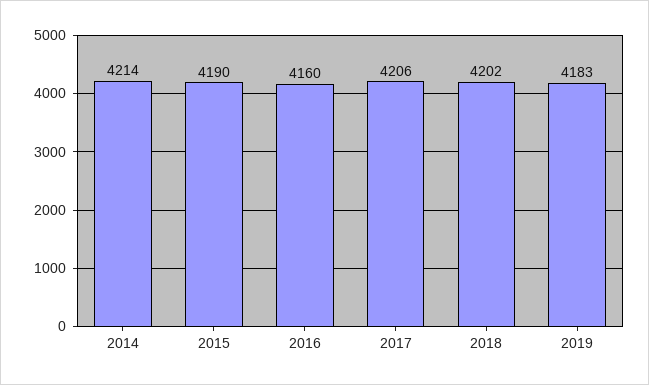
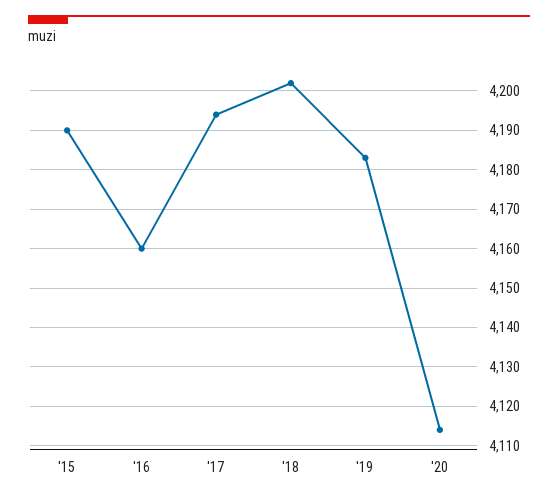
2014: 4214 -> none
2017: 4206 -> 4195
'20: none -> 4115

